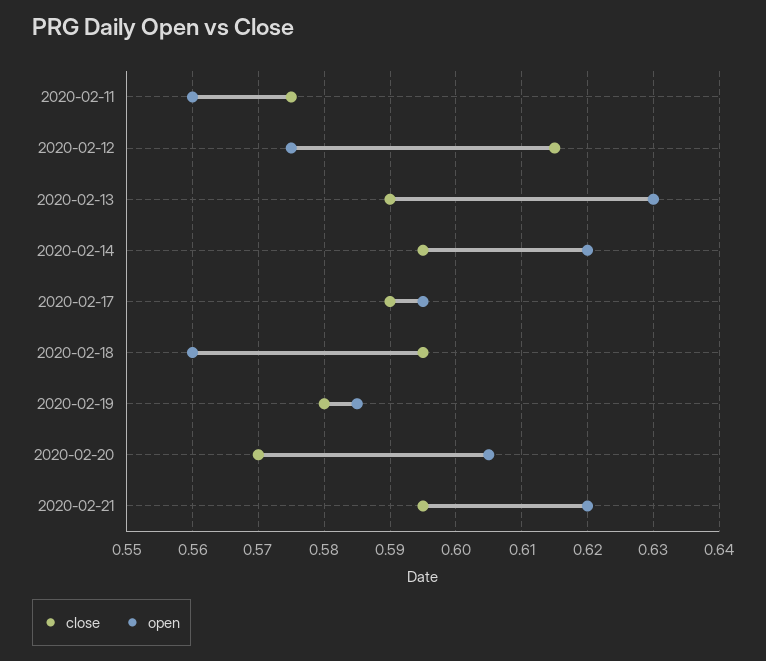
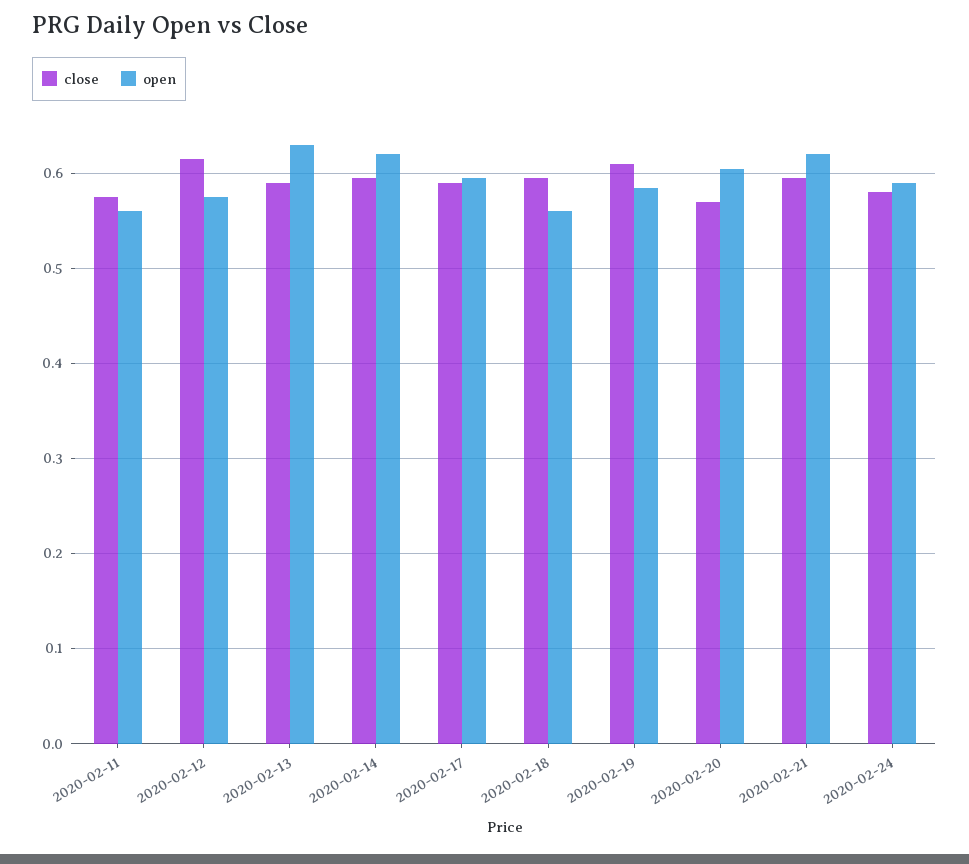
close, 2020-02-19: 0.58 -> 0.61
close, 2020-02-24: none -> 0.58
open, 2020-02-24: none -> 0.59

